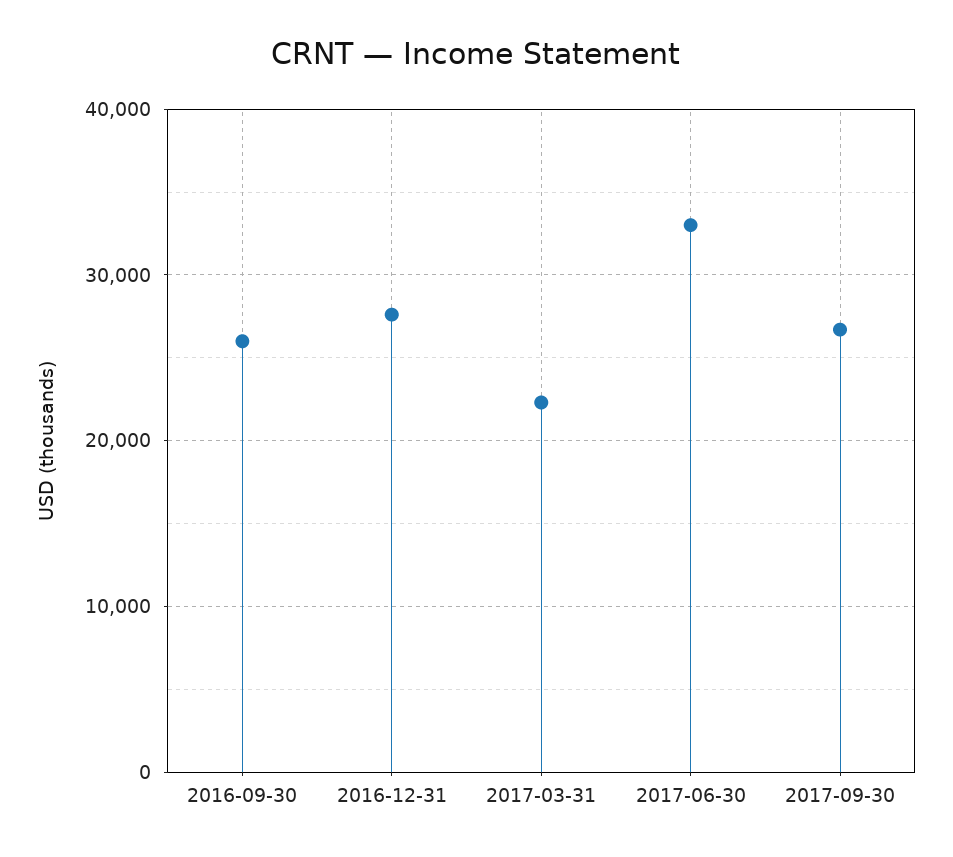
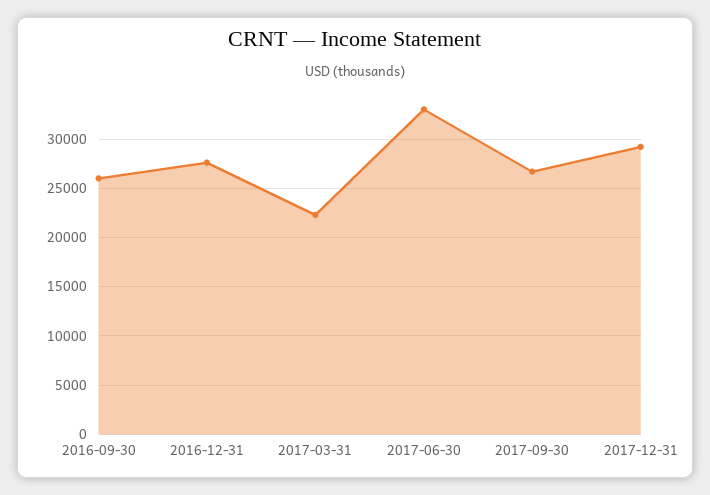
2017-12-31: none -> 29000

